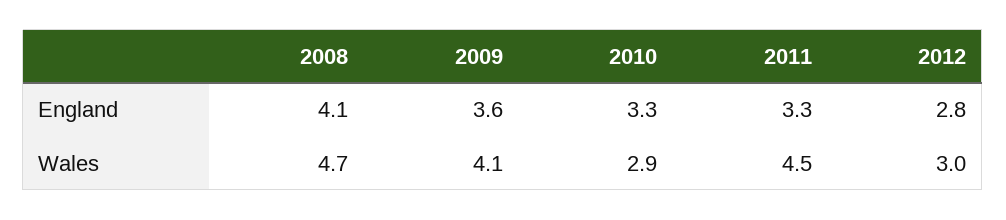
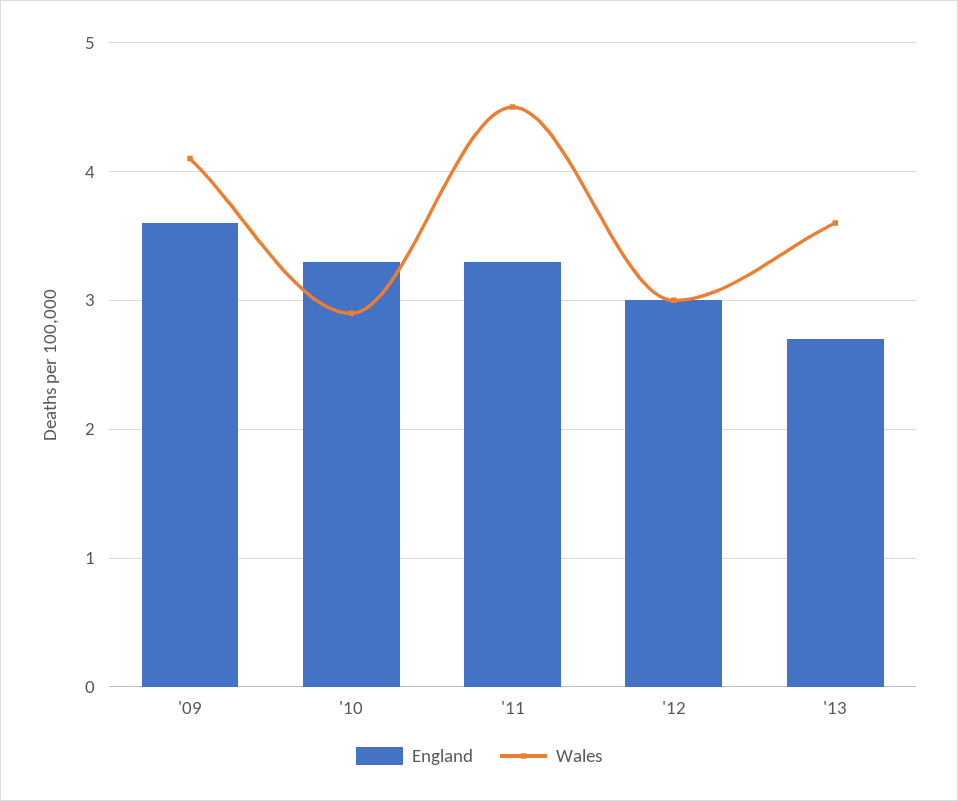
England, 2008: 4.1 -> none
England, 2012: 2.8 -> 3
Wales, 2008: 4.7 -> none
England, '13: none -> 2.7
Wales, '13: none -> 3.6

